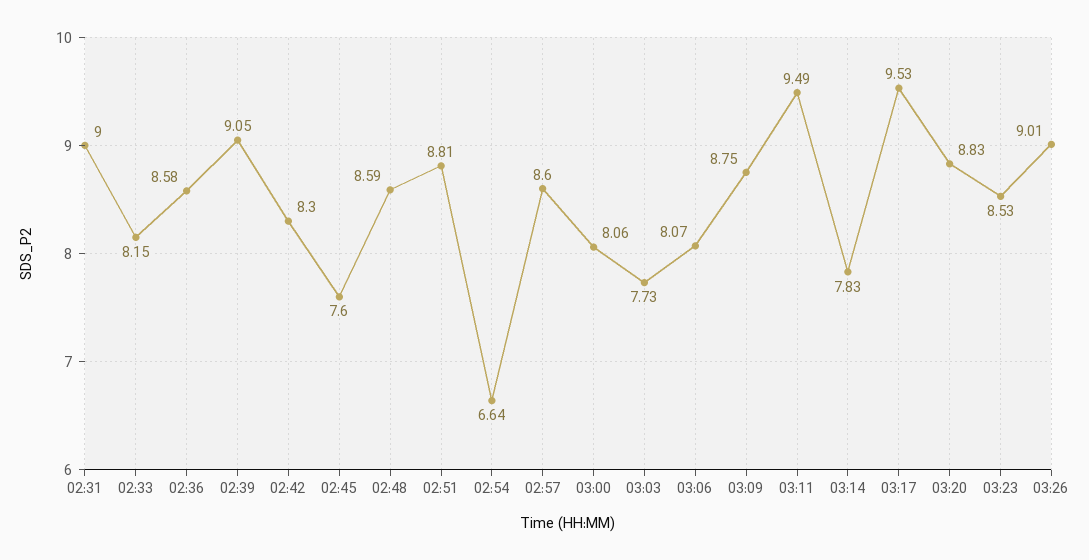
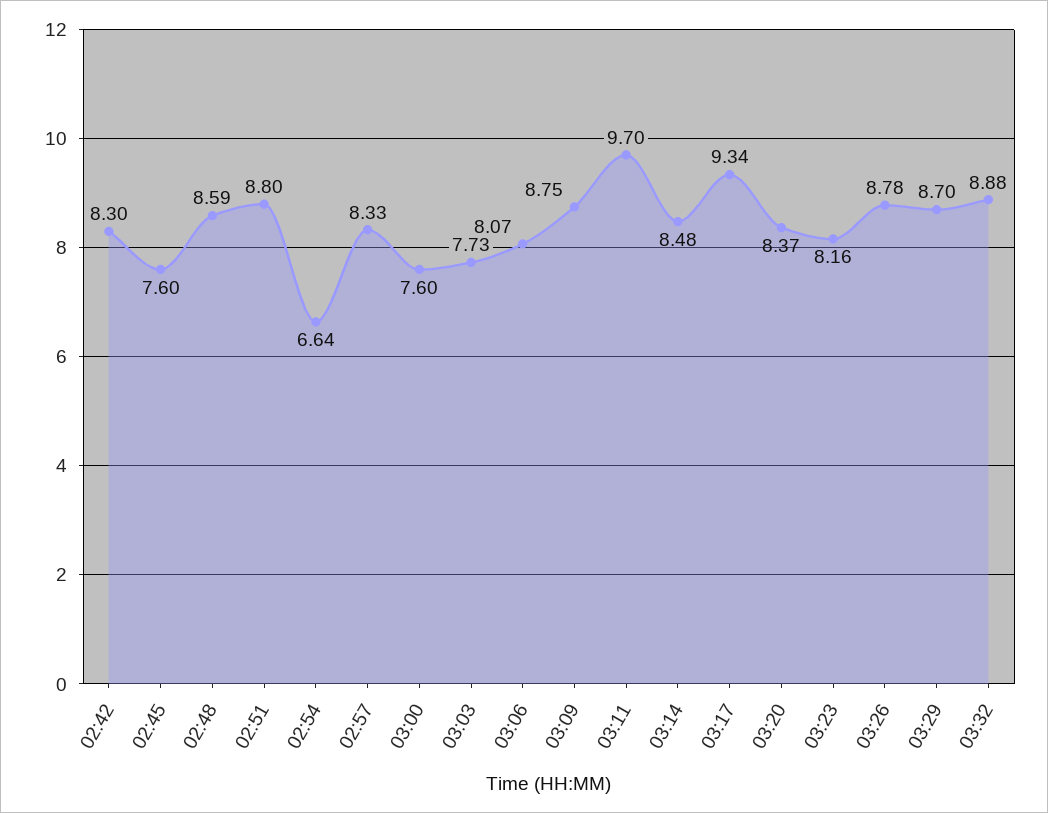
02:31: 9 -> none
02:33: 8.15 -> none
02:36: 8.58 -> none
02:39: 9.05 -> none
02:51: 8.81 -> 8.8
02:57: 8.6 -> 8.33
03:00: 8.06 -> 7.6
03:11: 9.49 -> 9.7
03:14: 7.83 -> 8.48
03:17: 9.53 -> 9.34
03:20: 8.83 -> 8.37
03:23: 8.53 -> 8.16
03:26: 9.01 -> 8.78
03:29: none -> 8.7
03:32: none -> 8.88

